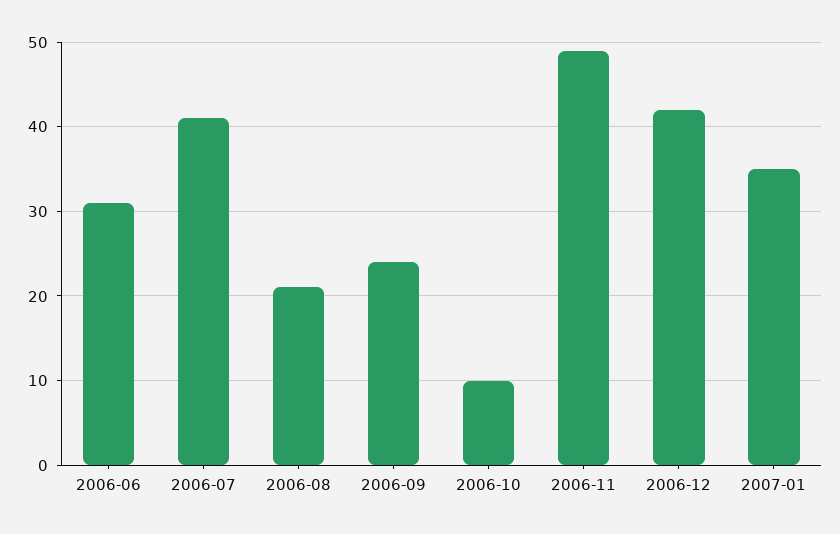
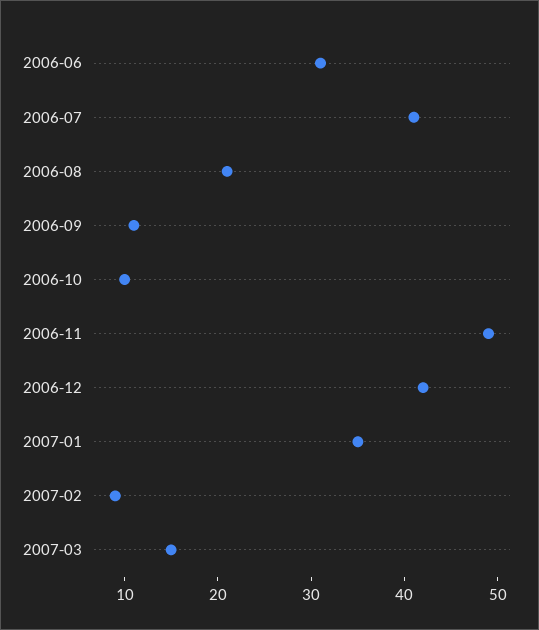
2006-09: 24 -> 11
2007-02: none -> 9
2007-03: none -> 15

